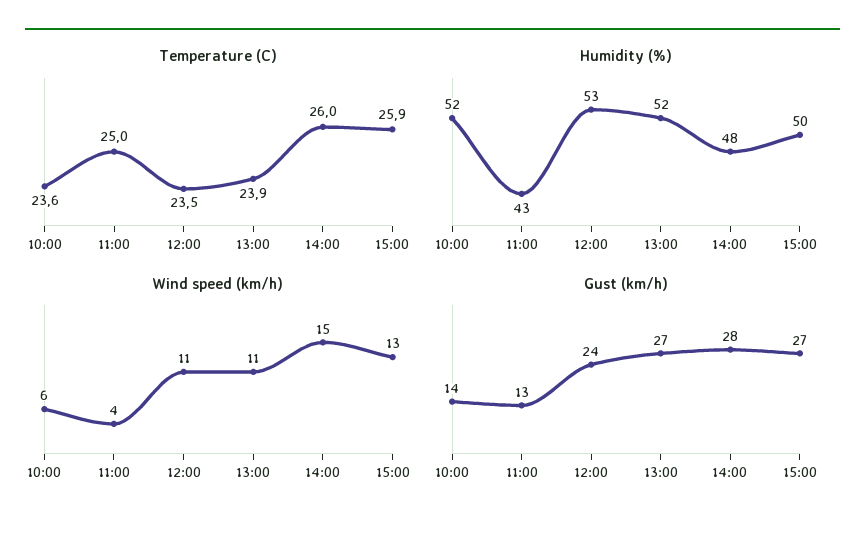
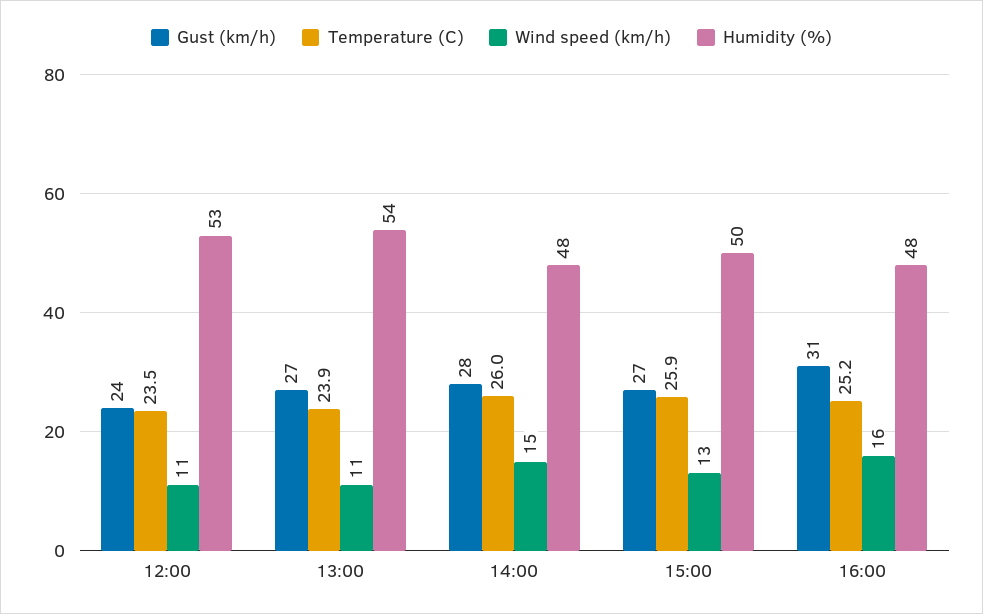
Temperature (C), 10:00: 23.6 -> none
Temperature (C), 11:00: 25 -> none
Humidity (%), 10:00: 52 -> none
Humidity (%), 11:00: 43 -> none
Humidity (%), 13:00: 52 -> 54
Wind speed (km/h), 10:00: 6 -> none
Wind speed (km/h), 11:00: 4 -> none
Gust (km/h), 10:00: 14 -> none
Gust (km/h), 11:00: 13 -> none
Gust (km/h), 16:00: none -> 31
Temperature (C), 16:00: none -> 25.2
Wind speed (km/h), 16:00: none -> 16
Humidity (%), 16:00: none -> 48

